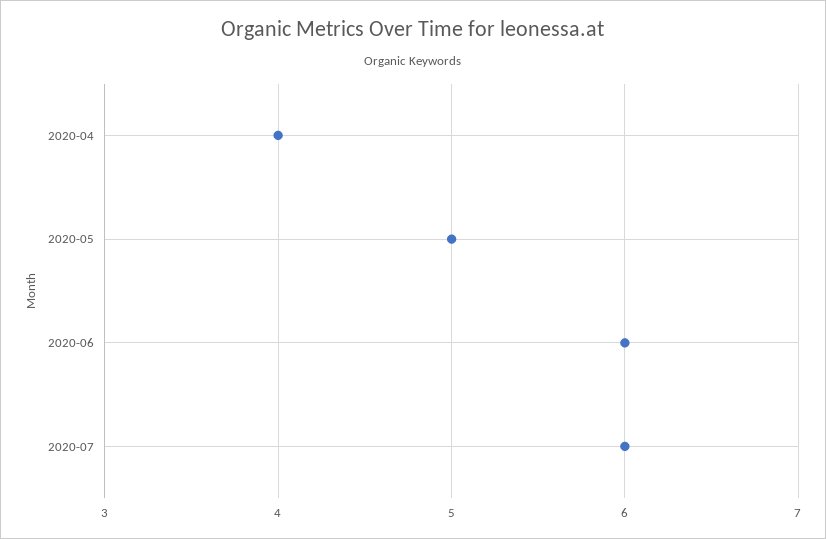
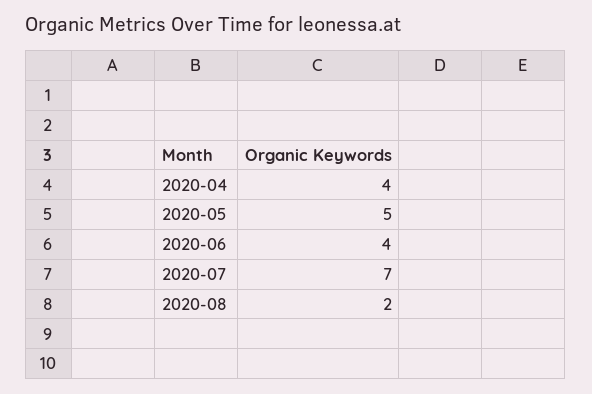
2020-06: 6 -> 4
2020-07: 6 -> 7
2020-08: none -> 2

